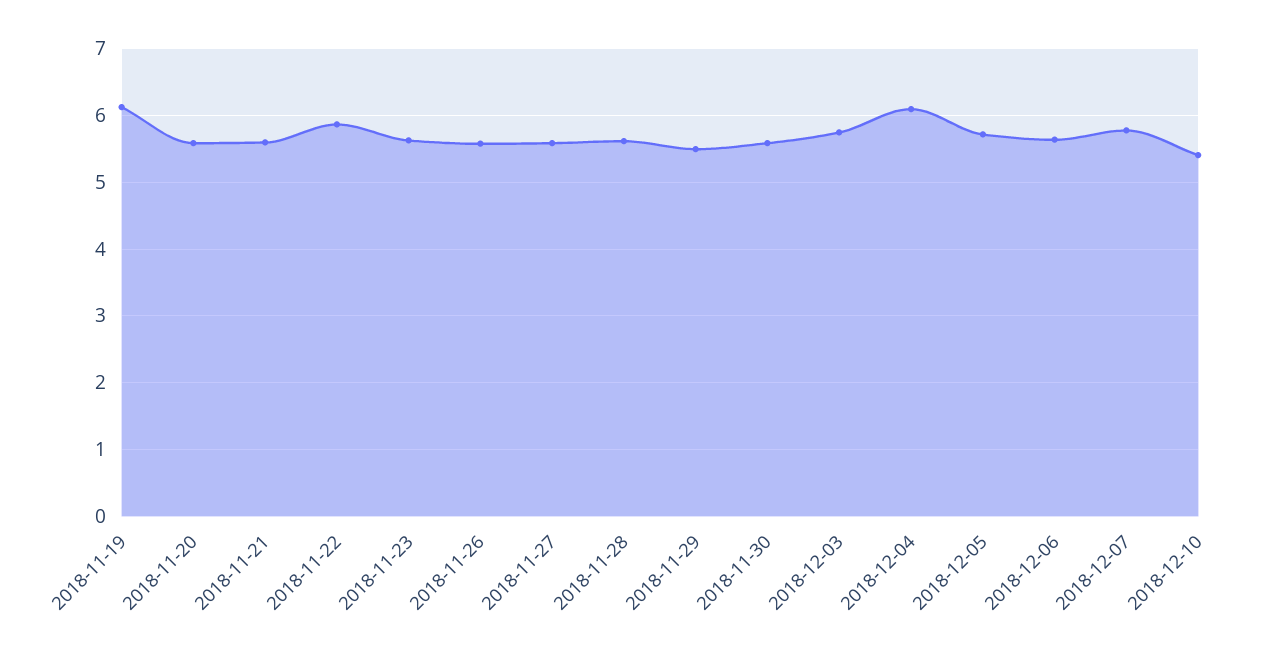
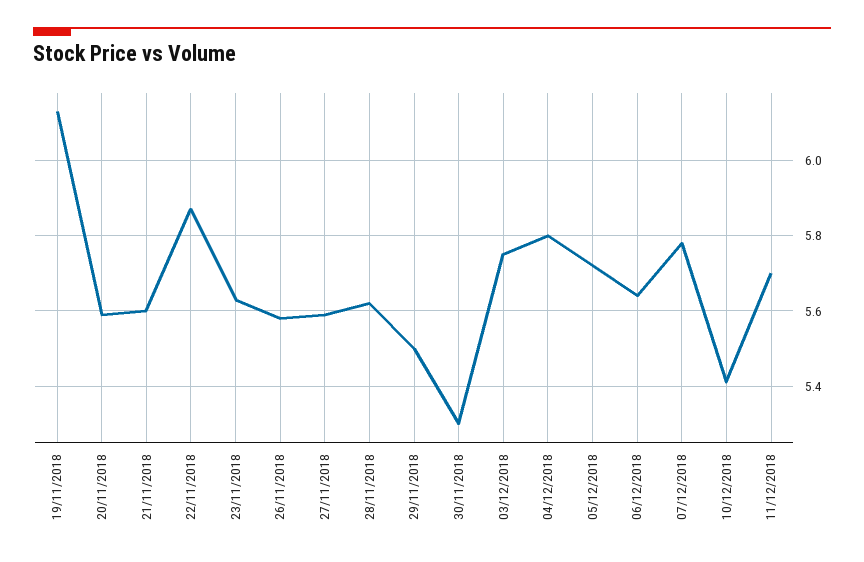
2018-11-30: 5.6 -> 5.3
2018-12-04: 6.1 -> 5.8
11/12/2018: none -> 5.7

